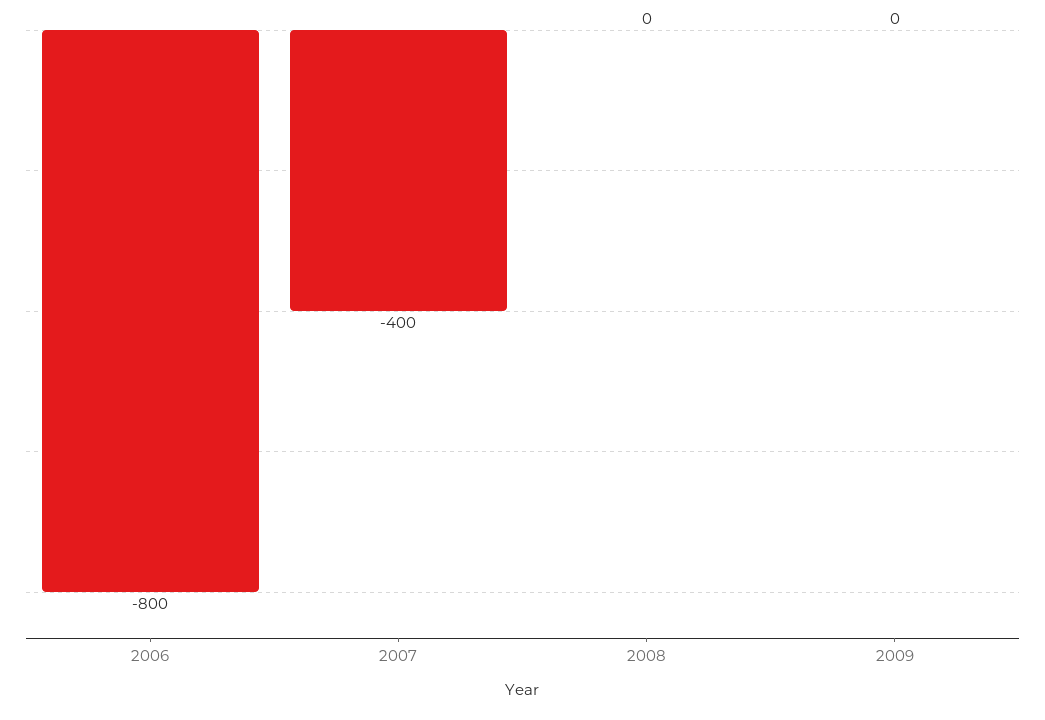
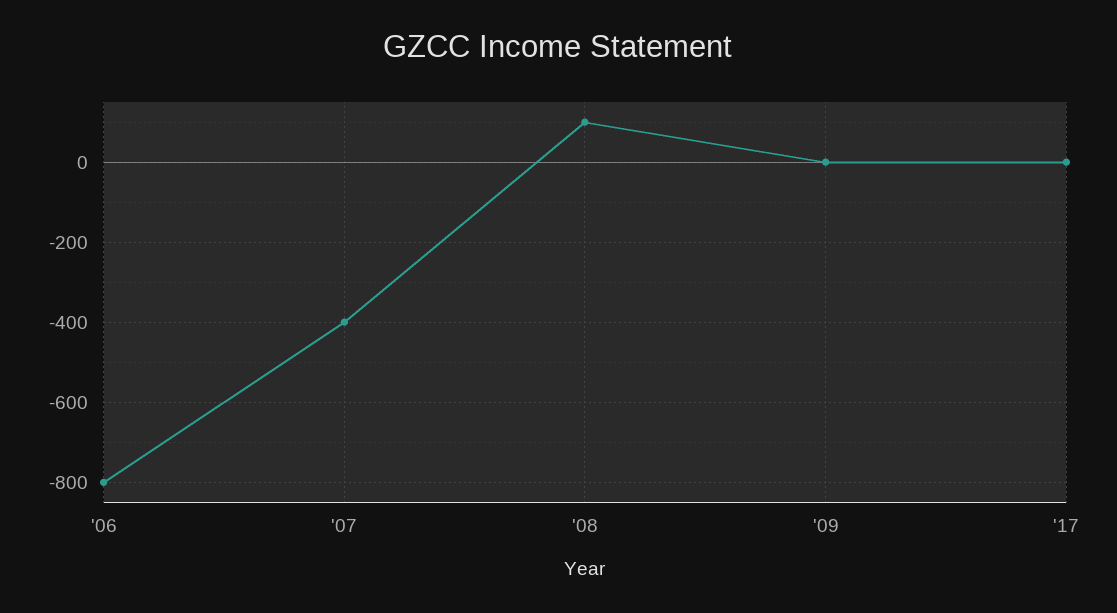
2008: 0 -> 100
'17: none -> 0

